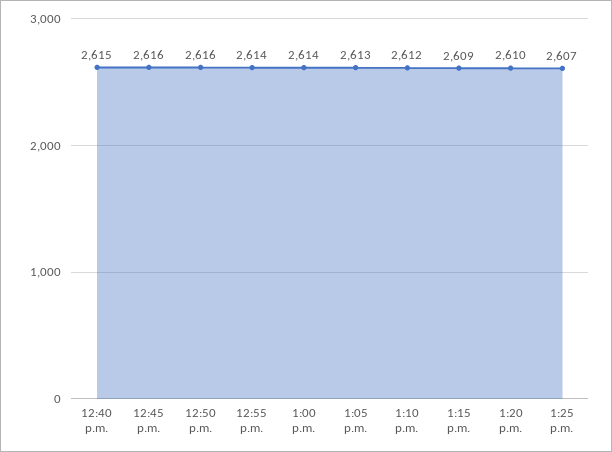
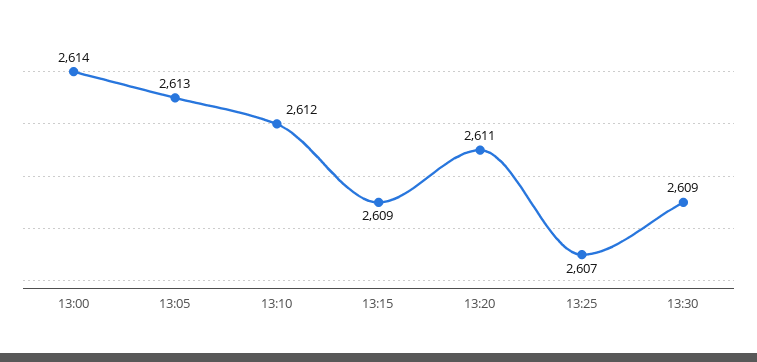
12:40 p.m.: 2615 -> none
12:45 p.m.: 2616 -> none
12:50 p.m.: 2616 -> none
12:55 p.m.: 2614 -> none
1:20 p.m.: 2610 -> 2611
13:30: none -> 2609

